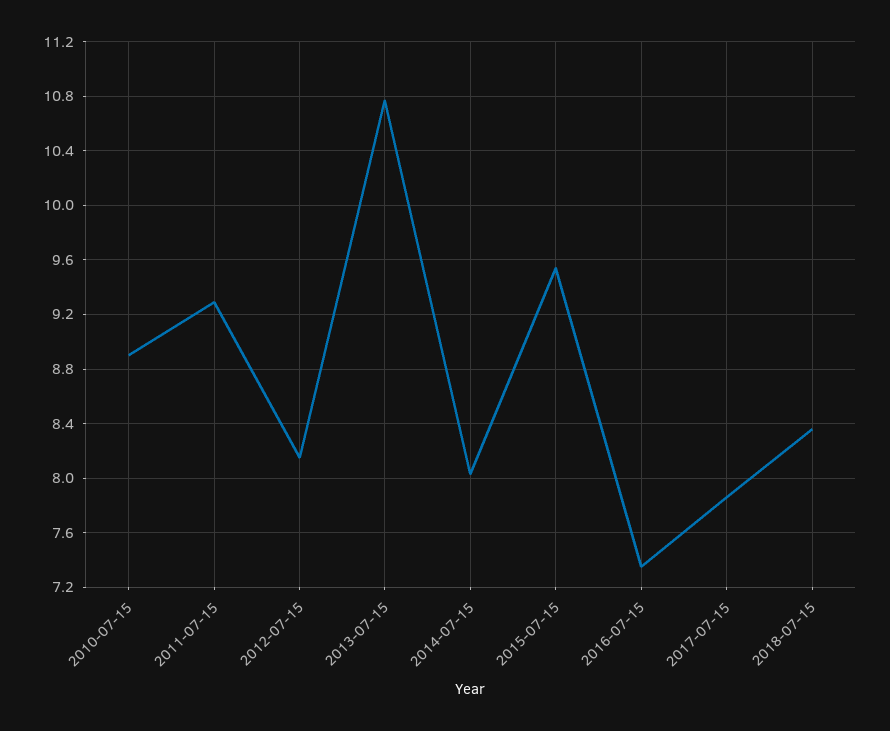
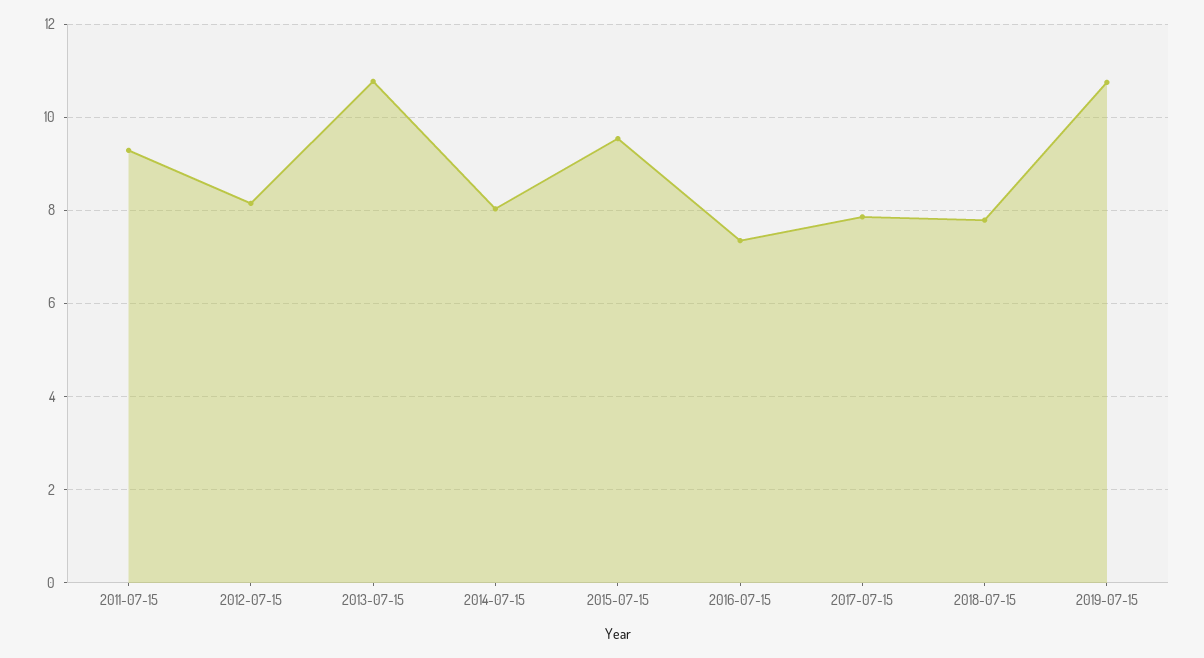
2010-07-15: 8.9 -> none
2018-07-15: 8.35 -> 7.8
2019-07-15: none -> 10.8

